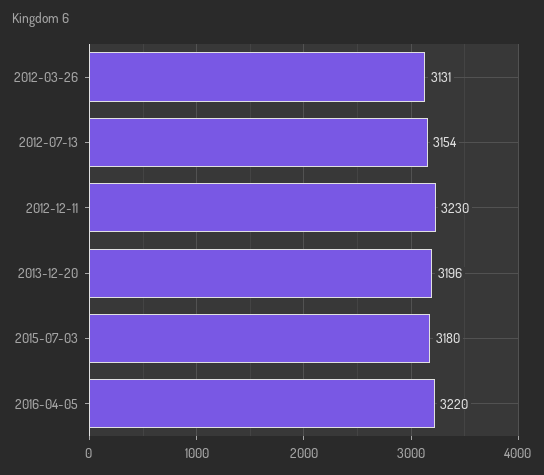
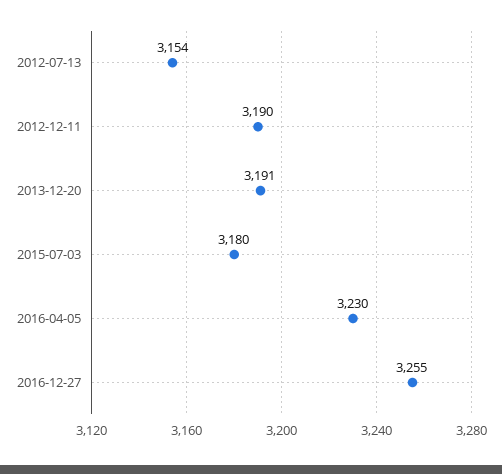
2012-03-26: 3131 -> none
2012-12-11: 3230 -> 3190
2013-12-20: 3196 -> 3191
2016-04-05: 3220 -> 3230
2016-12-27: none -> 3255

